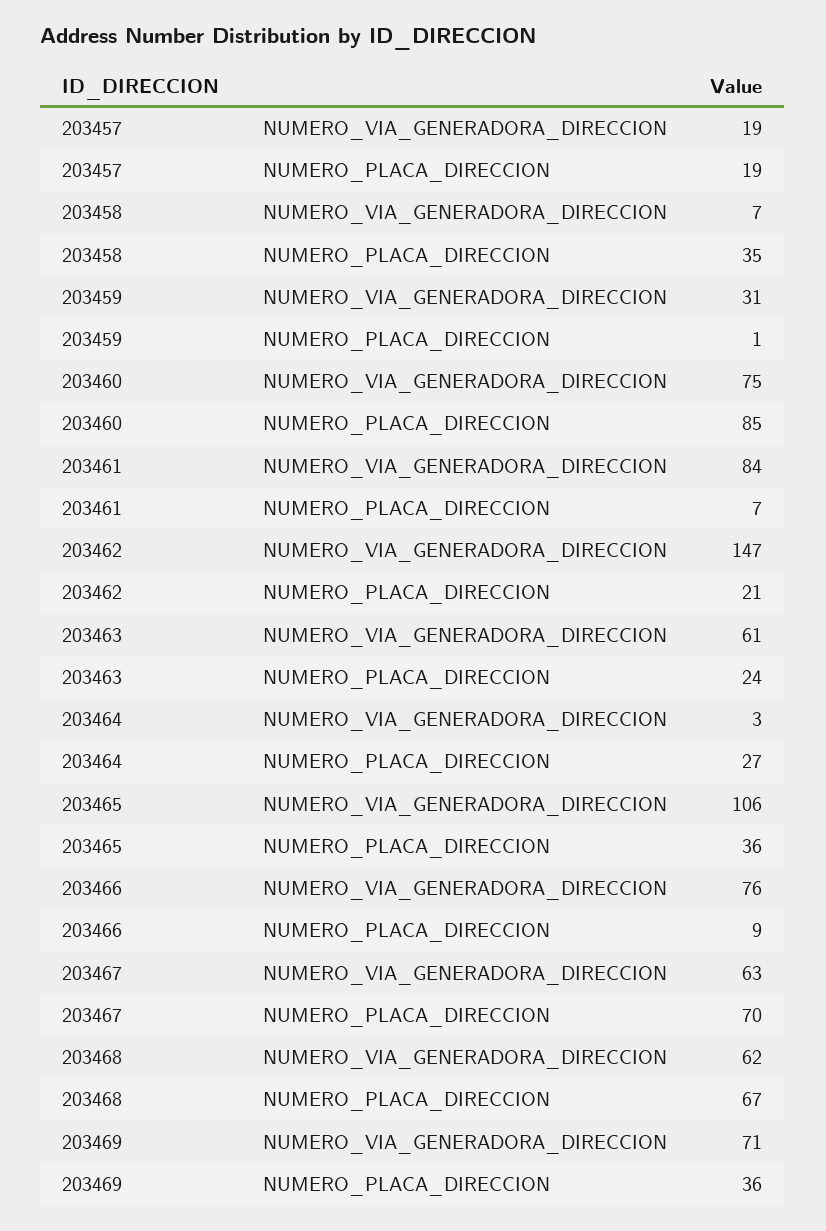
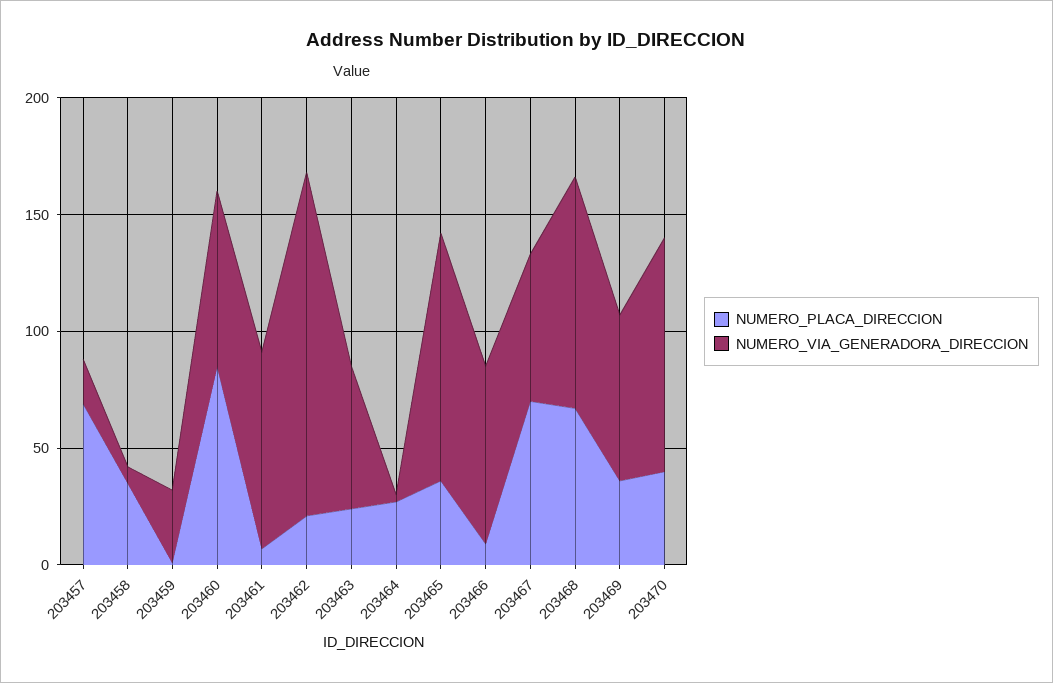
NUMERO_PLACA_DIRECCION, 203457: 19 -> 70
NUMERO_VIA_GENERADORA_DIRECCION, 203468: 62 -> 100
NUMERO_PLACA_DIRECCION, 203470: none -> 40
NUMERO_VIA_GENERADORA_DIRECCION, 203470: none -> 100

